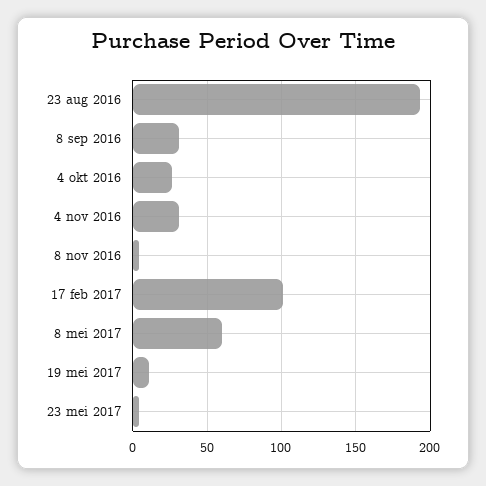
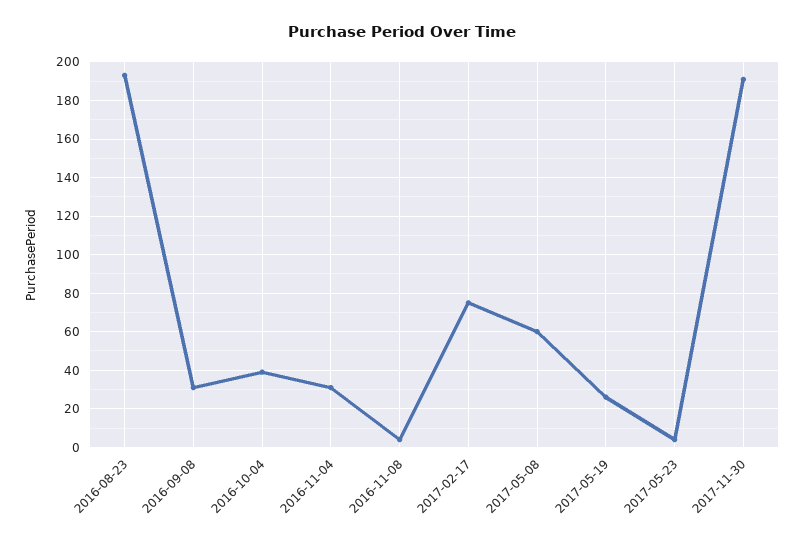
4 okt 2016: 25 -> 40
17 feb 2017: 100 -> 75
19 mei 2017: 10 -> 25
2017-11-30: none -> 190

